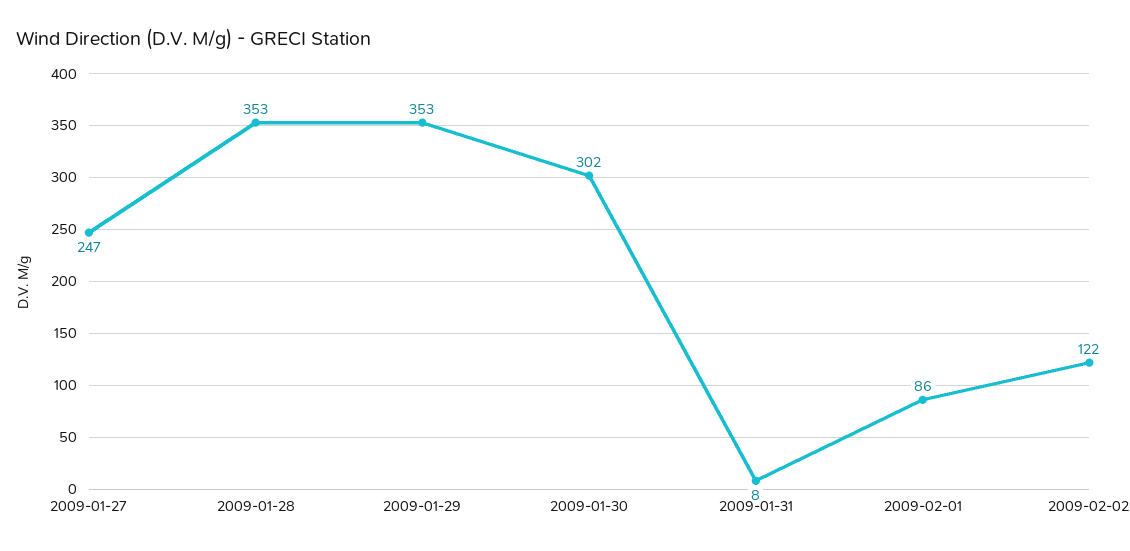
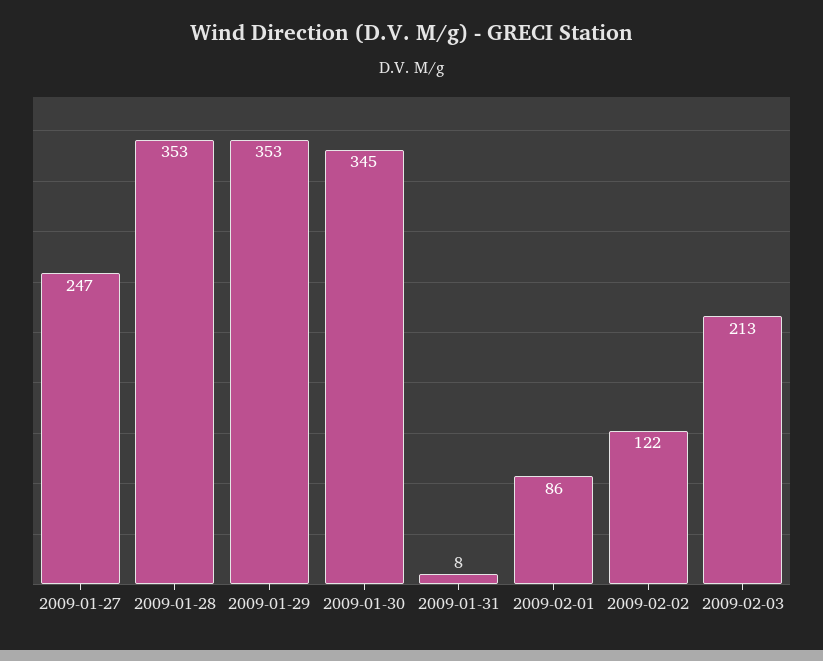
2009-01-30: 302 -> 345
2009-02-03: none -> 213

